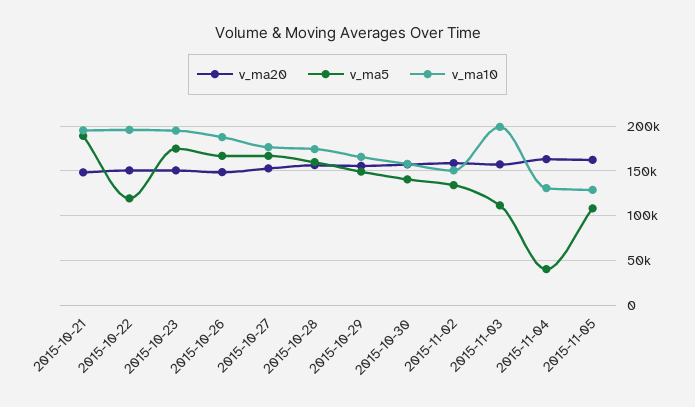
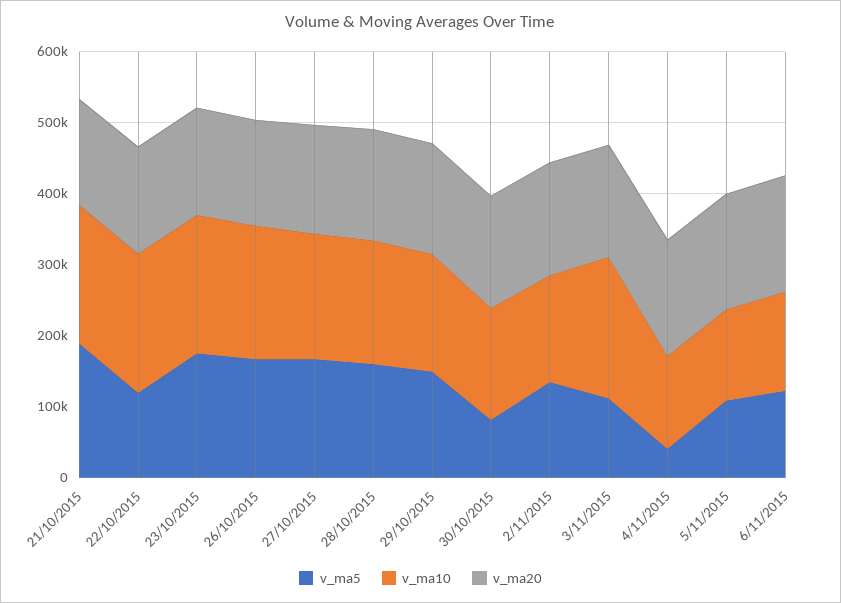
v_ma5, 2015-10-30: 140000 -> 80000
v_ma5, 6/11/2015: none -> 120000
v_ma10, 6/11/2015: none -> 140000
v_ma20, 6/11/2015: none -> 160000

